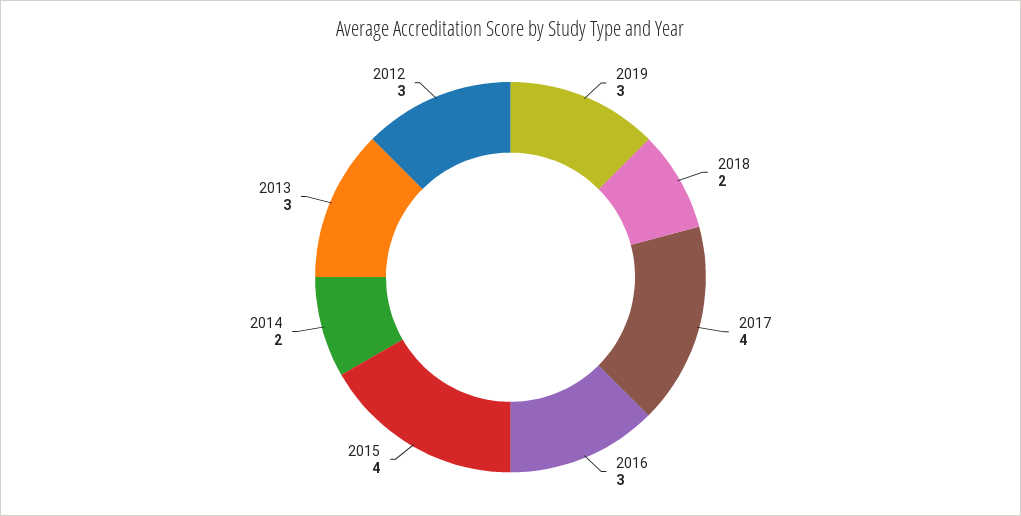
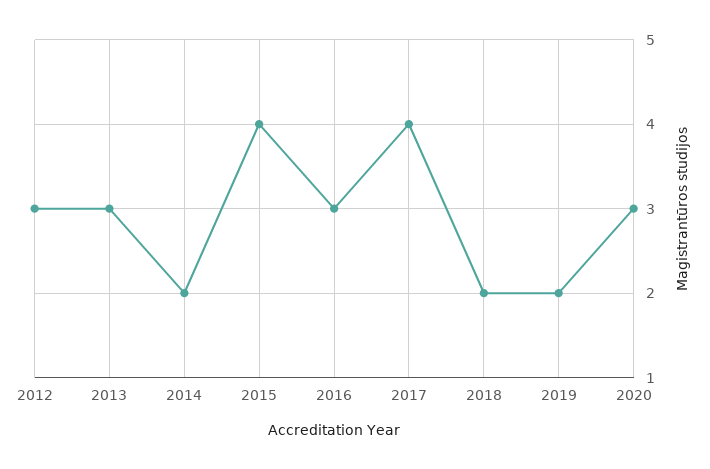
2019: 3 -> 2
2020: none -> 3

